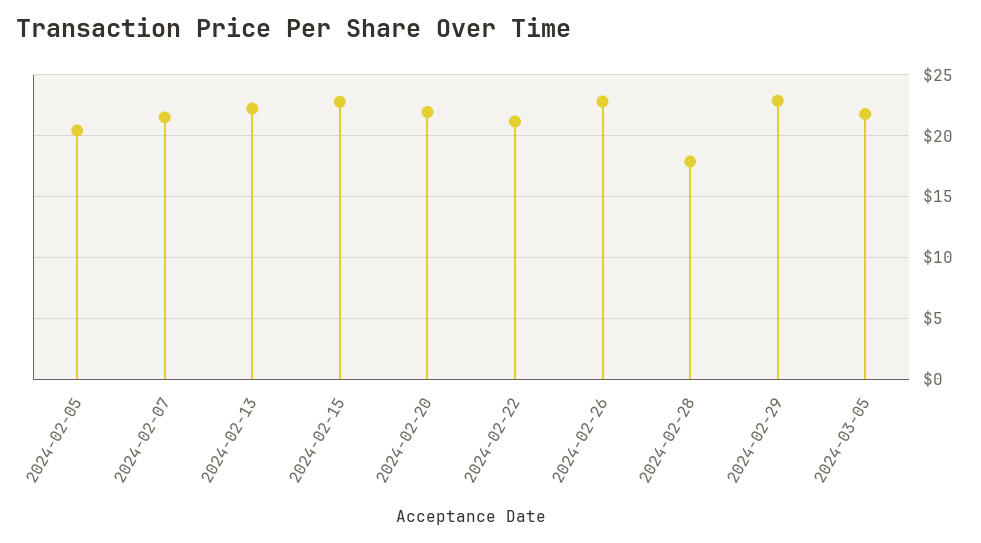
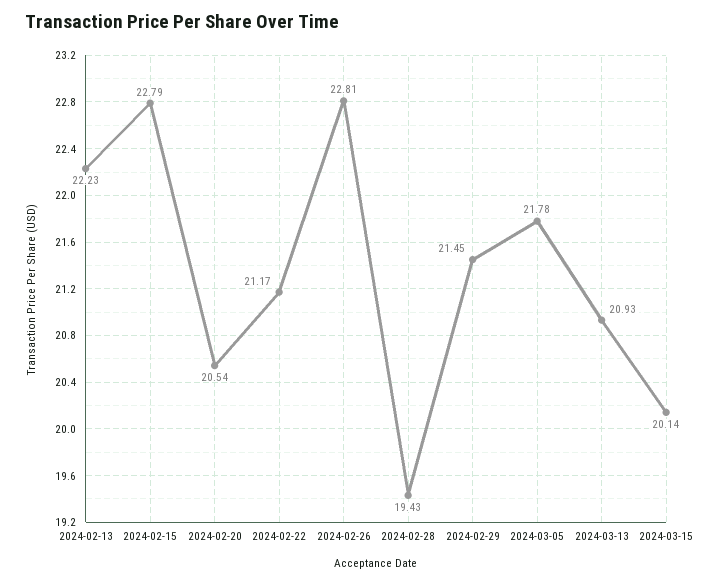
2024-02-05: 20.5 -> none
2024-02-07: 21.5 -> none
2024-02-20: 22 -> 20.54
2024-02-28: 18 -> 19.43
2024-02-29: 23 -> 21.45
2024-03-13: none -> 20.93
2024-03-15: none -> 20.14

